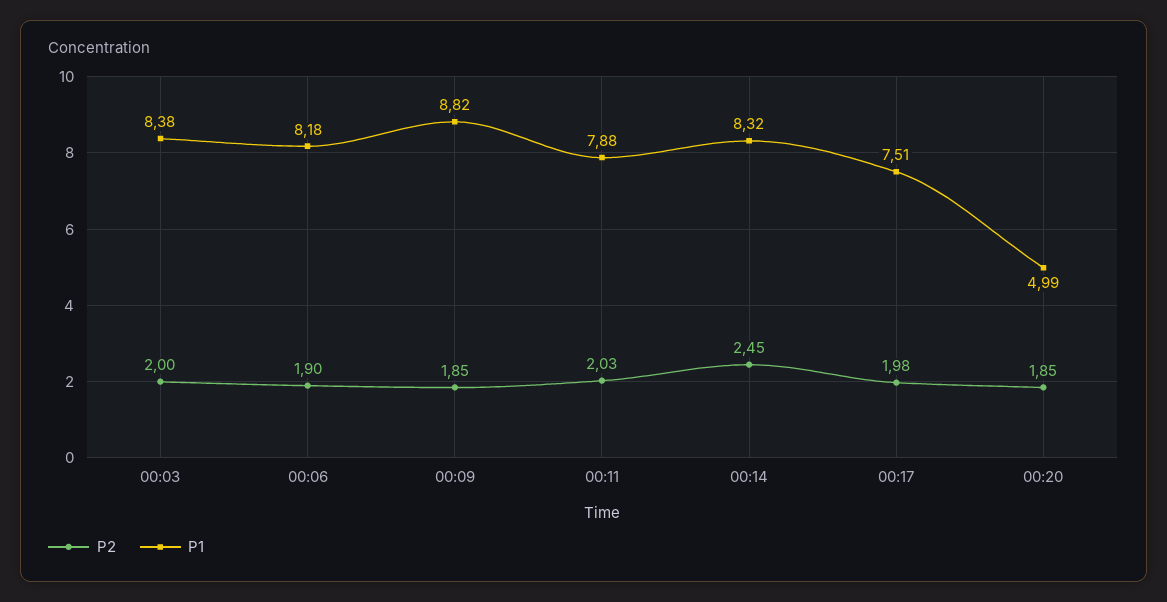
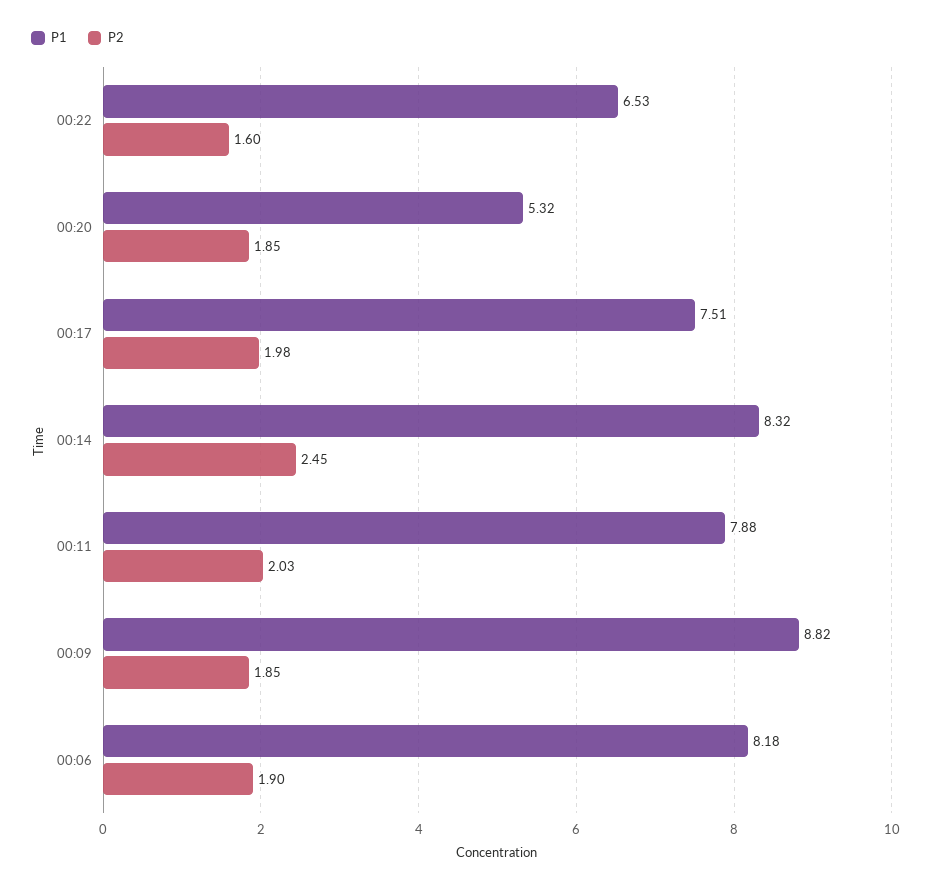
P2, 00:03: 2 -> none
P1, 00:03: 8.38 -> none
P1, 00:20: 4.99 -> 5.32
P1, 00:22: none -> 6.53
P2, 00:22: none -> 1.6

